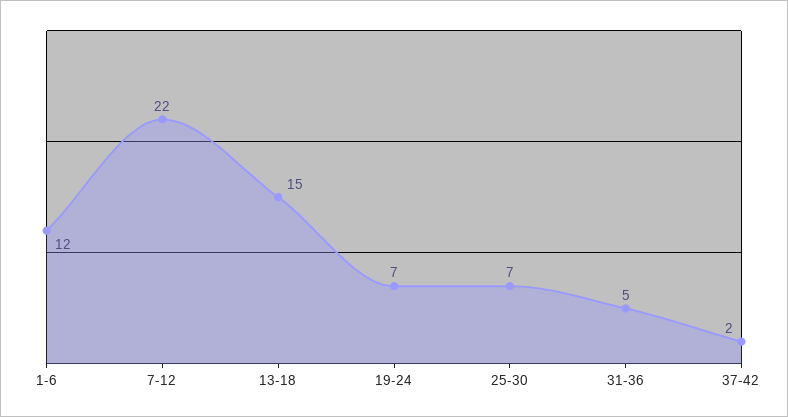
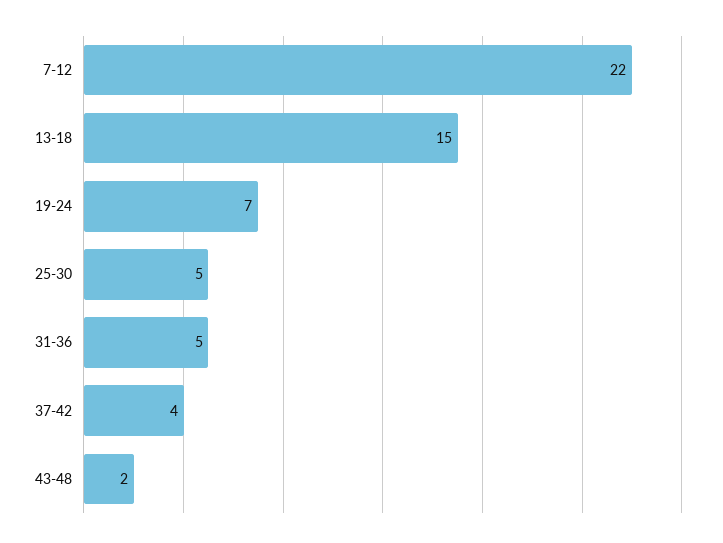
1-6: 12 -> none
25-30: 7 -> 5
37-42: 2 -> 4
43-48: none -> 2

